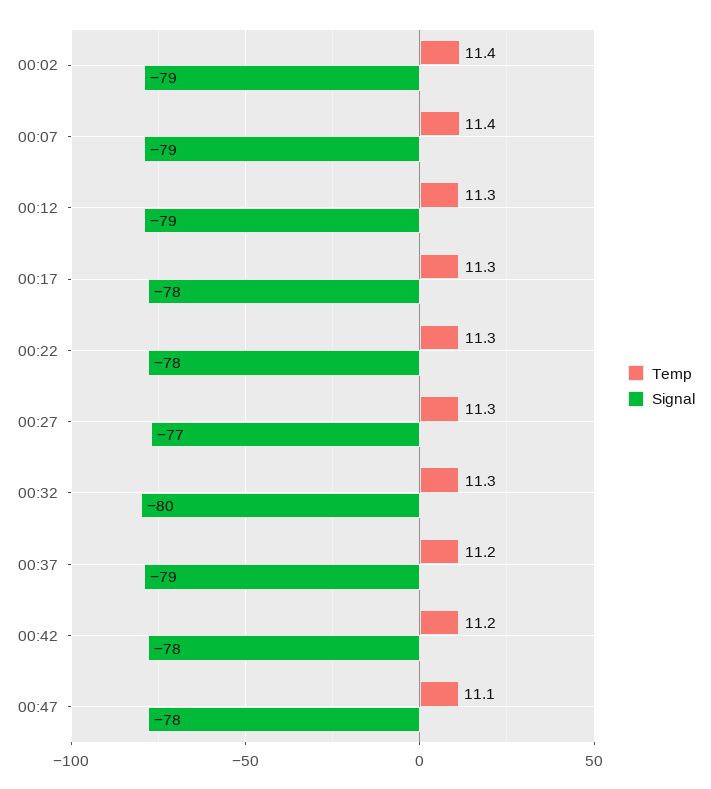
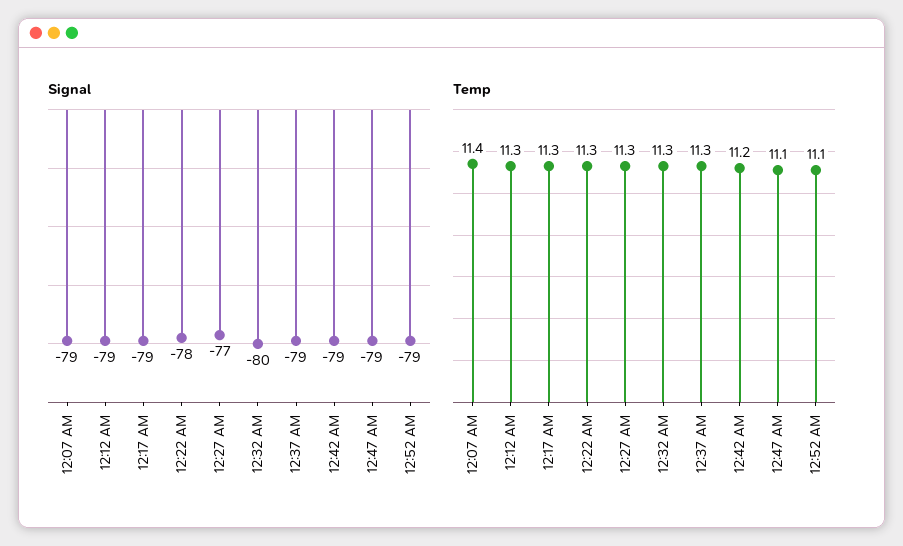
Temp, 00:02: 11.4 -> none
Signal, 00:02: -79 -> none
Signal, 00:17: -78 -> -79
Temp, 00:37: 11.2 -> 11.3
Signal, 00:42: -78 -> -79
Signal, 00:47: -78 -> -79
Signal, 12:52 AM: none -> -79
Temp, 12:52 AM: none -> 11.1

